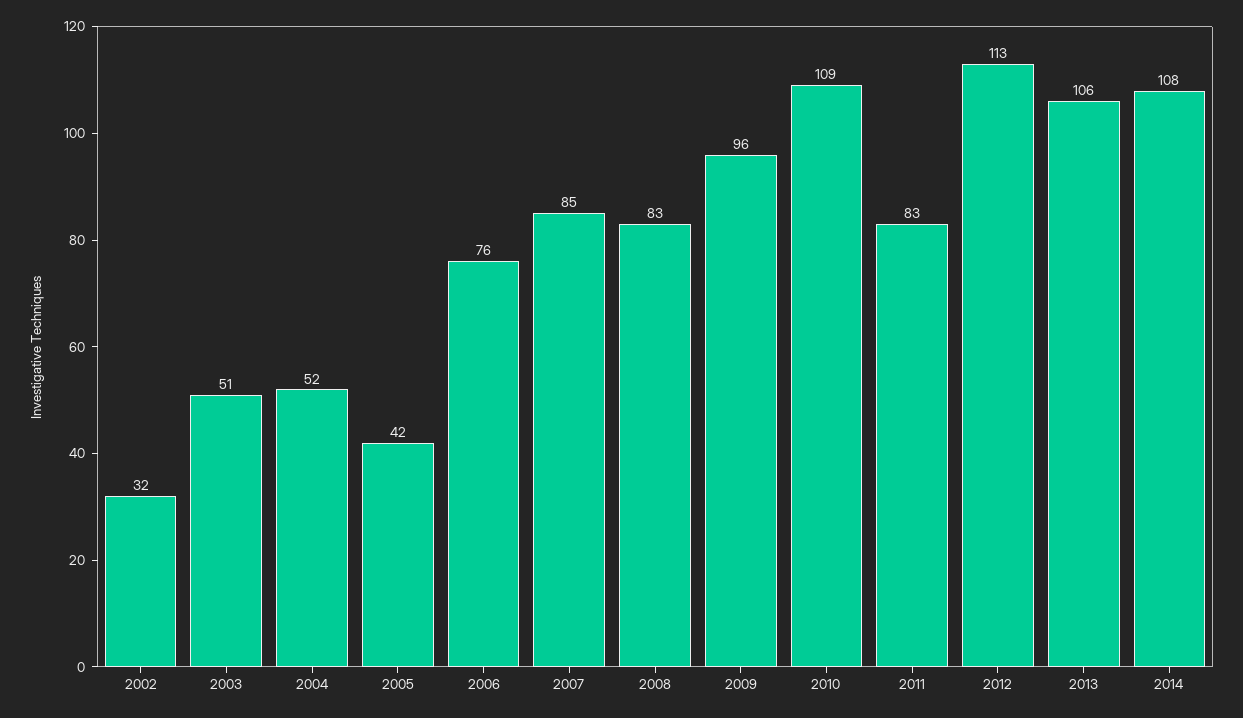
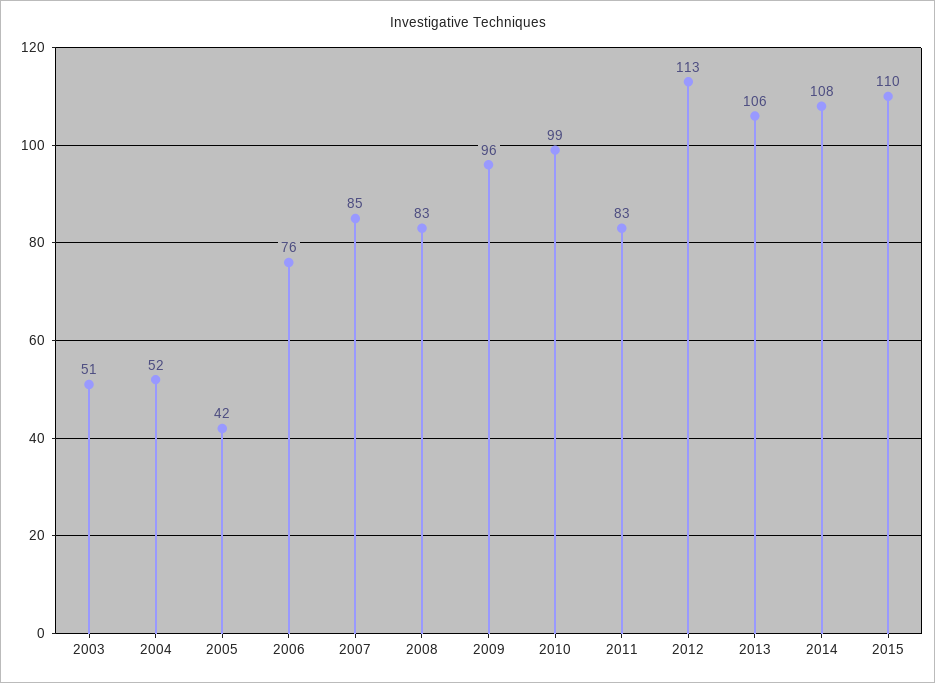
2002: 32 -> none
2010: 109 -> 99
2015: none -> 110

